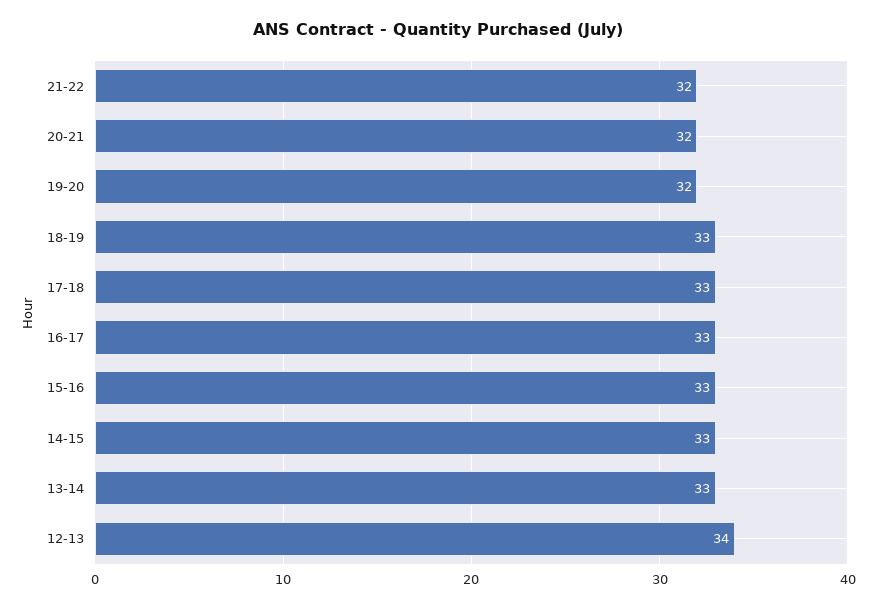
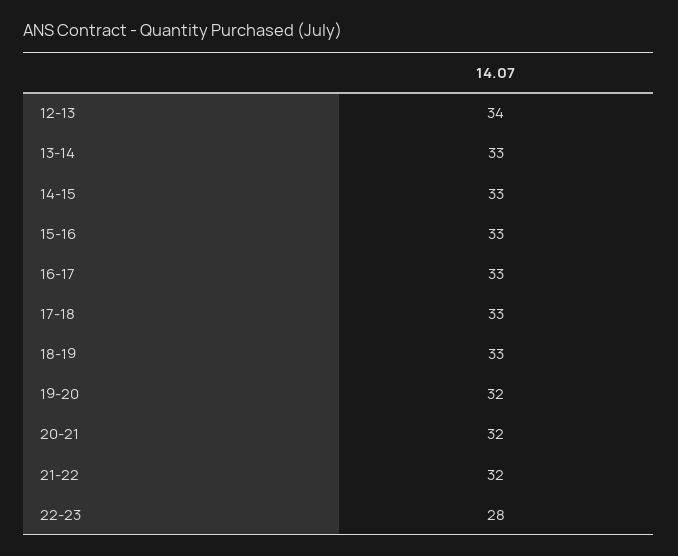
22-23: none -> 28

